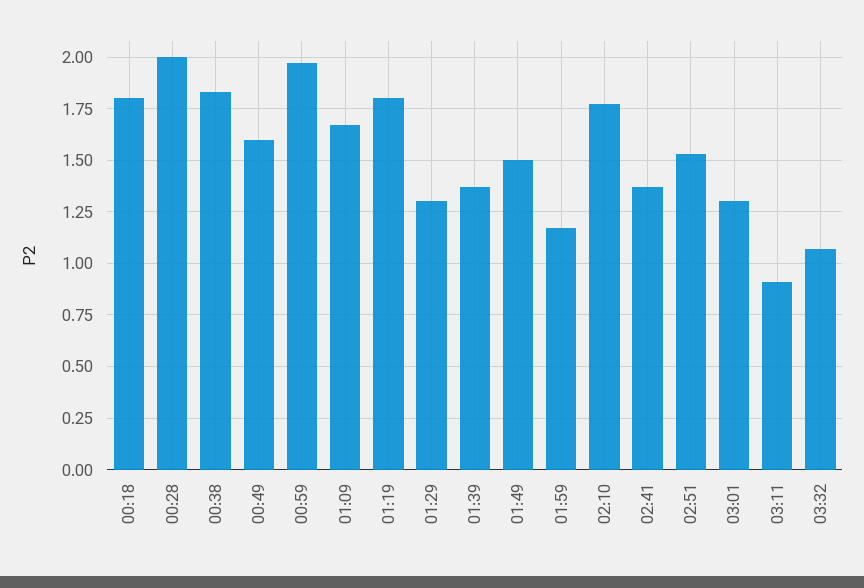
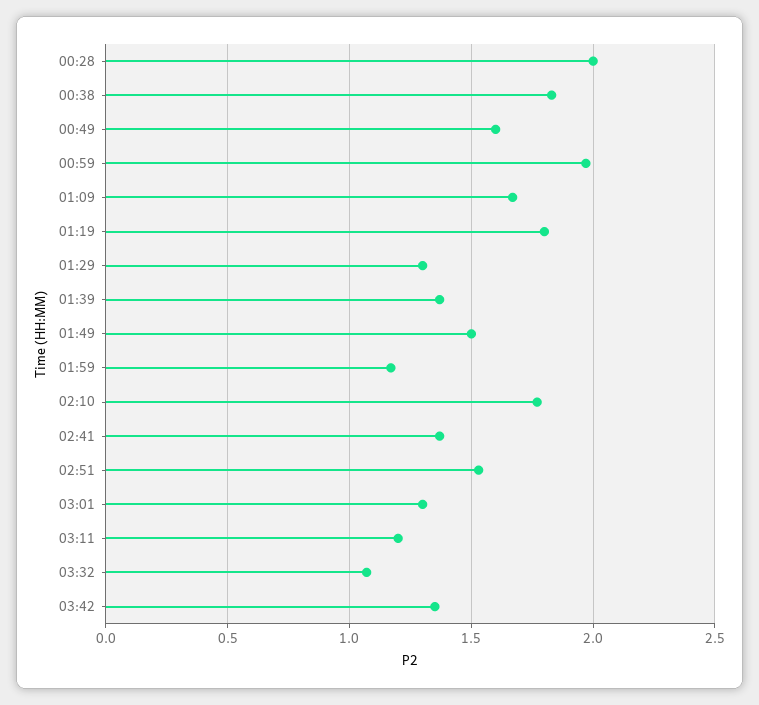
00:18: 1.8 -> none
03:11: 0.9 -> 1.2
03:42: none -> 1.35

